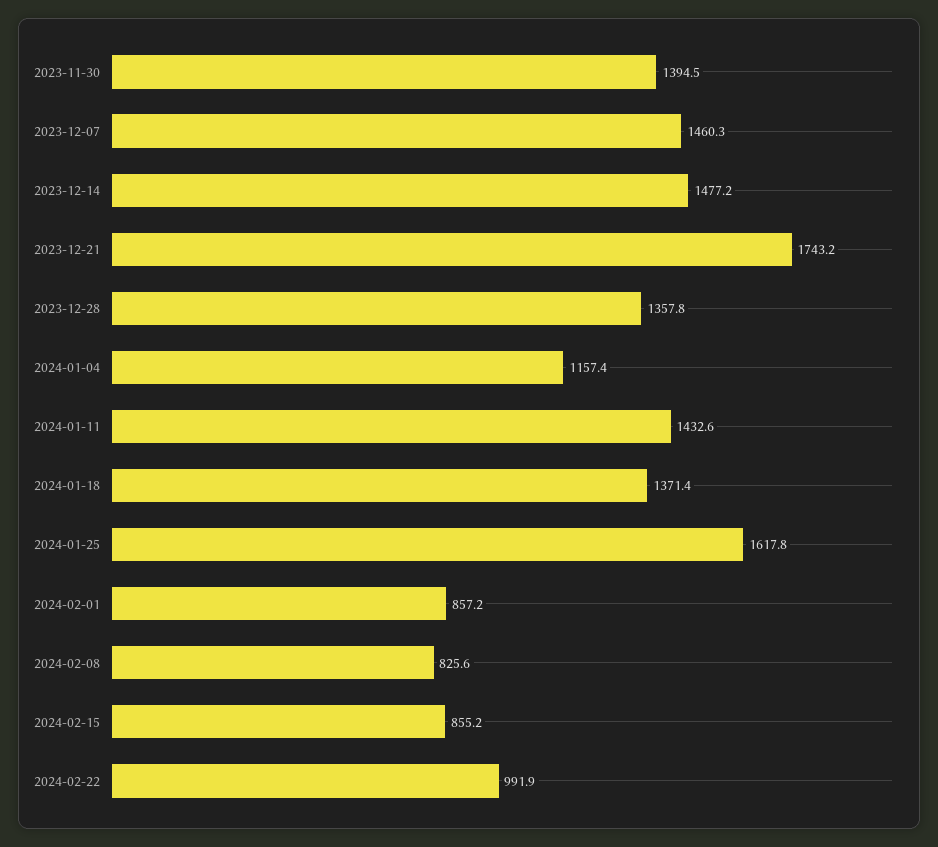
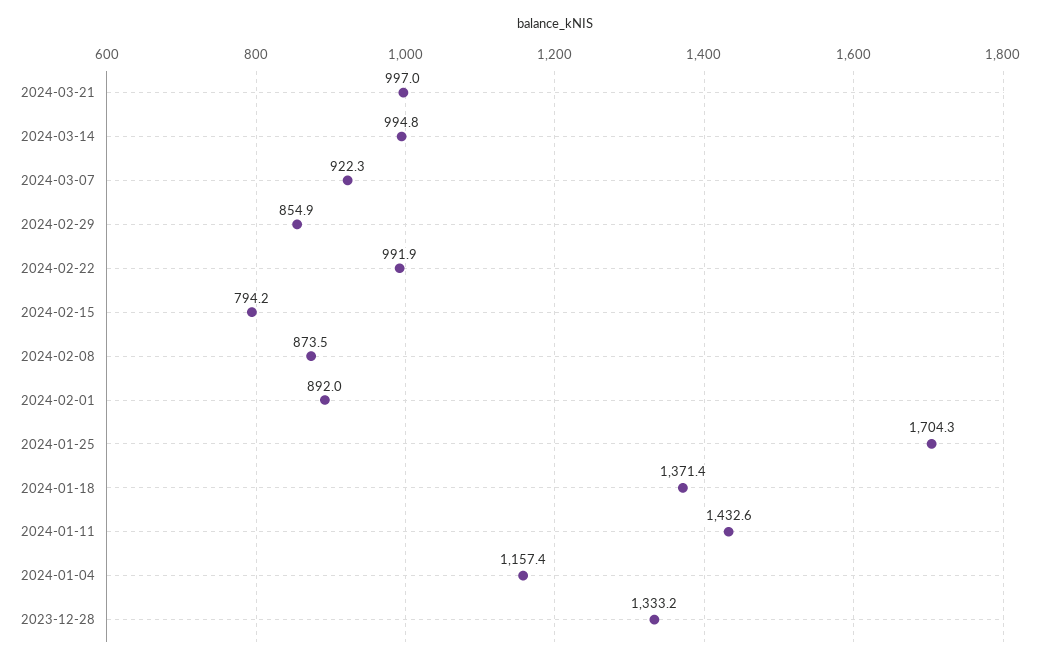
2023-11-30: 1394.5 -> none
2023-12-07: 1460.3 -> none
2023-12-14: 1477.2 -> none
2023-12-21: 1743.2 -> none
2023-12-28: 1357.8 -> 1333.2
2024-01-25: 1617.8 -> 1704.3
2024-02-01: 857.2 -> 892
2024-02-08: 825.6 -> 873.5
2024-02-15: 855.2 -> 794.2
2024-03-21: none -> 997
2024-03-14: none -> 994.8
2024-03-07: none -> 922.3
2024-02-29: none -> 854.9

